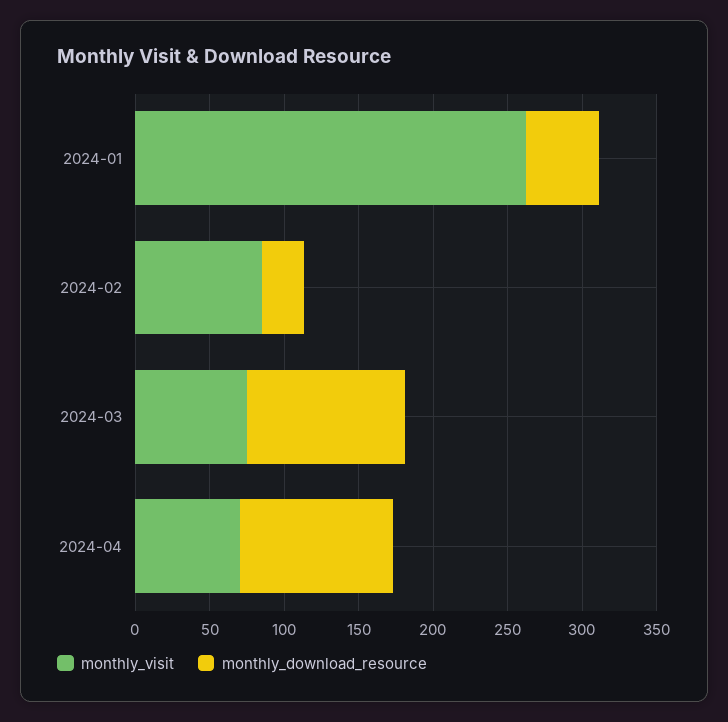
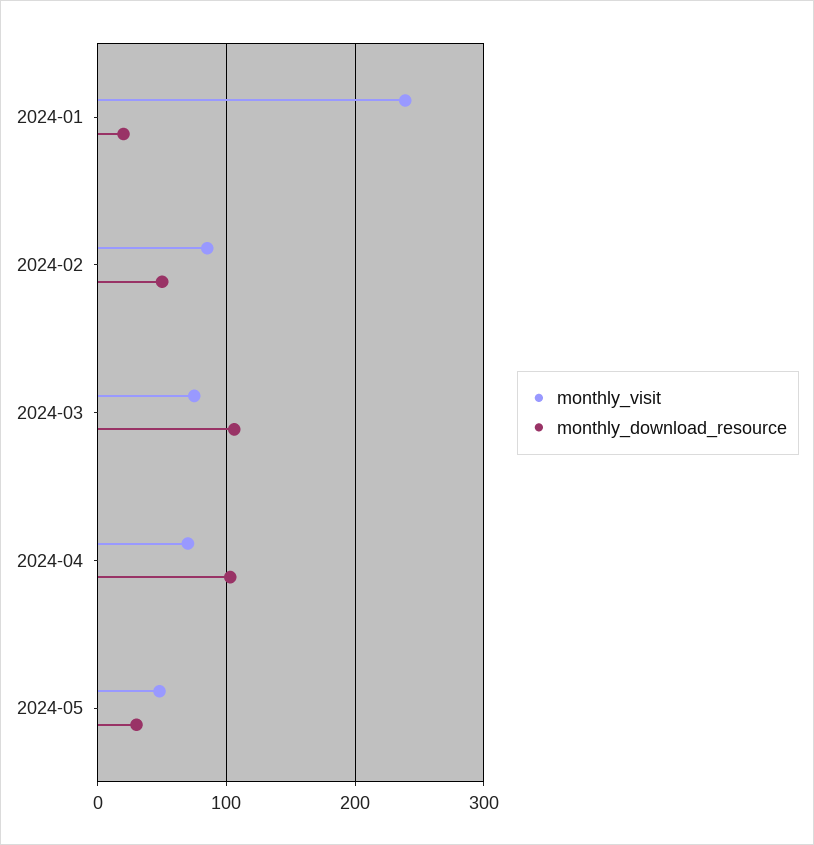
monthly_visit, 2024-01: 260 -> 240
monthly_download_resource, 2024-01: 50 -> 20
monthly_download_resource, 2024-02: 30 -> 50
monthly_visit, 2024-05: none -> 50
monthly_download_resource, 2024-05: none -> 30

